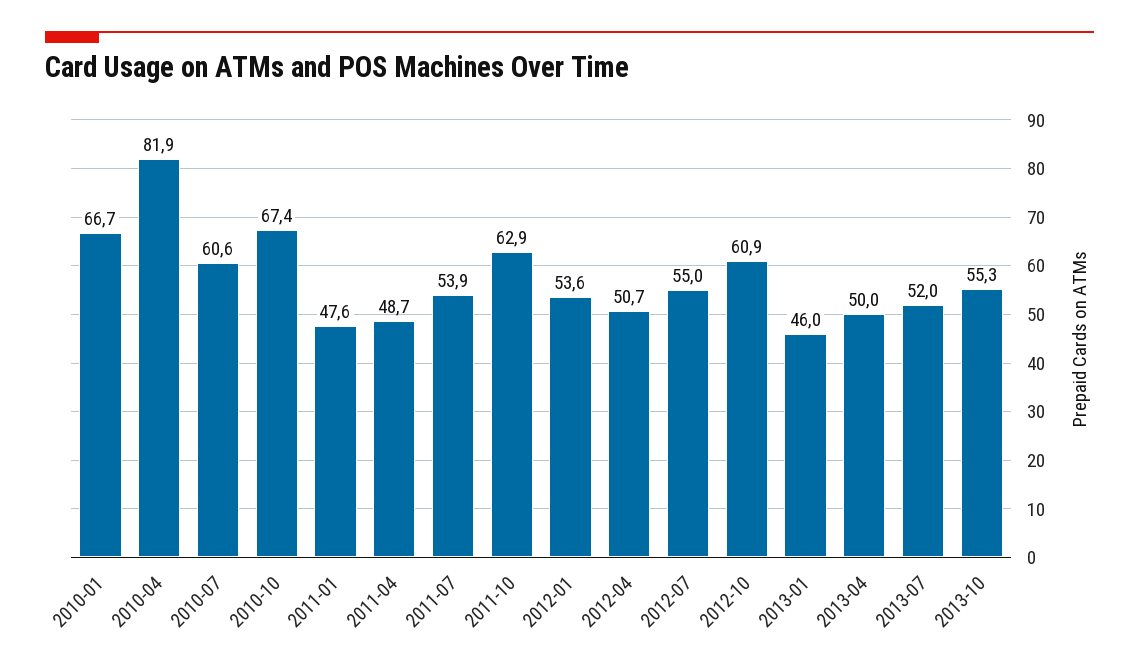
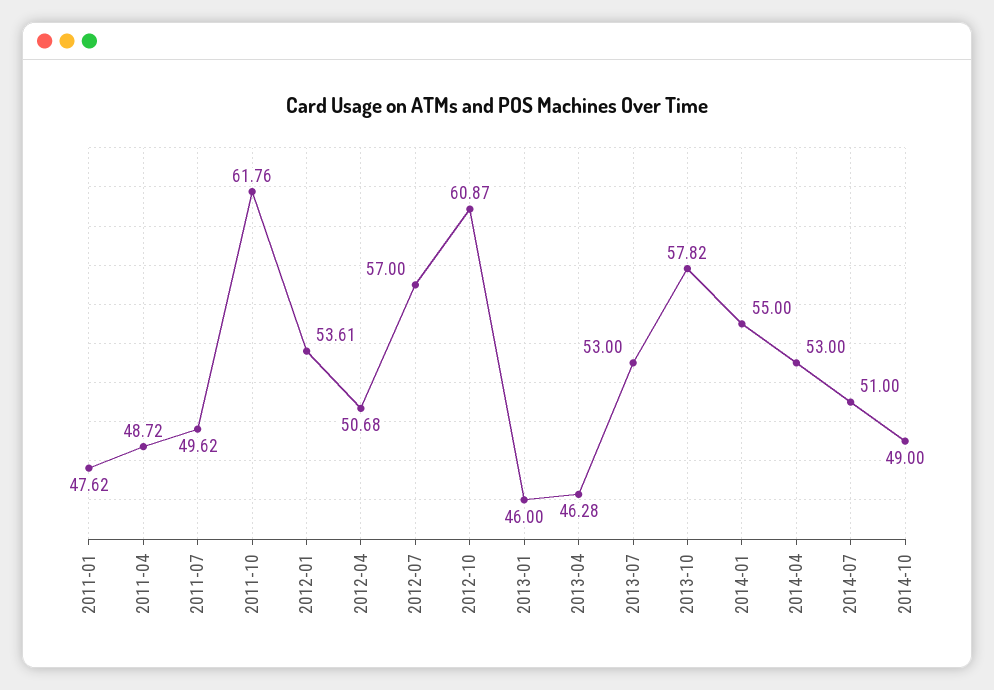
2010-01: 66.7 -> none
2010-04: 81.9 -> none
2010-07: 60.6 -> none
2010-10: 67.4 -> none
2011-07: 53.9 -> 49.62
2011-10: 62.9 -> 61.76
2012-07: 55 -> 57
2013-04: 50 -> 46.28
2013-07: 52 -> 53
2013-10: 55.3 -> 57.82
2014-01: none -> 55
2014-04: none -> 53
2014-07: none -> 51
2014-10: none -> 49

